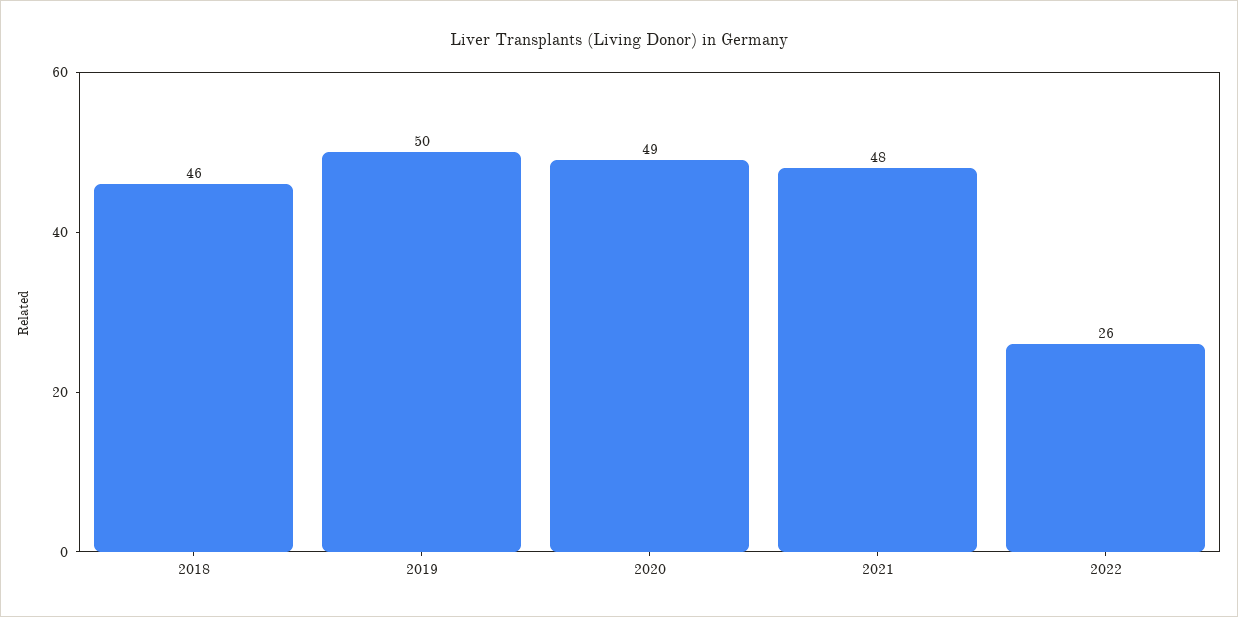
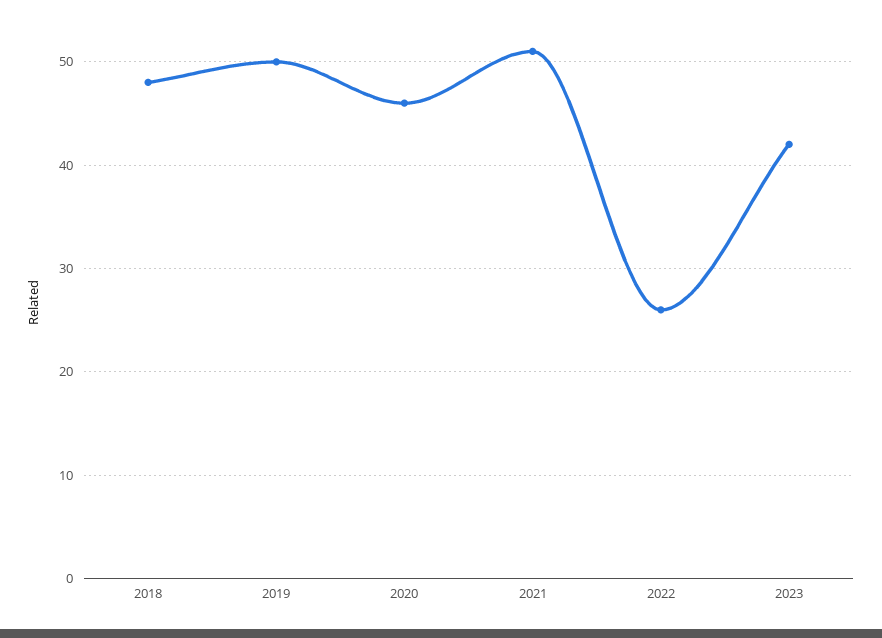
2018: 46 -> 48
2020: 49 -> 46
2021: 48 -> 51
2023: none -> 42

